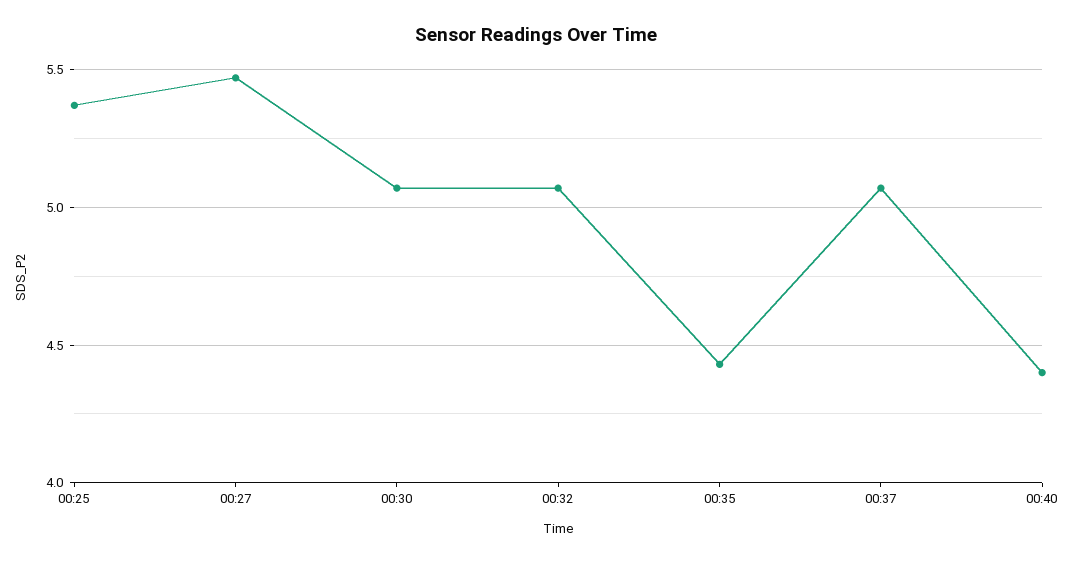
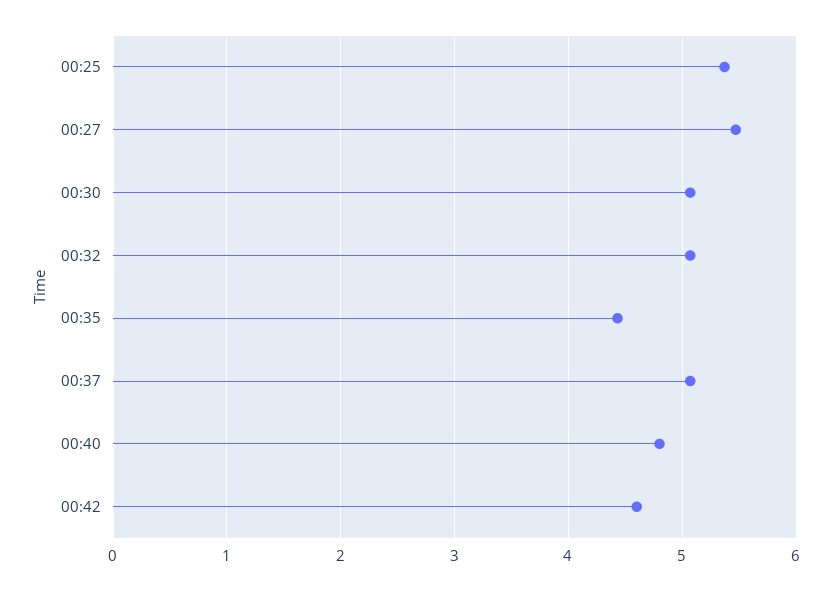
00:40: 4.4 -> 4.8
00:42: none -> 4.6

